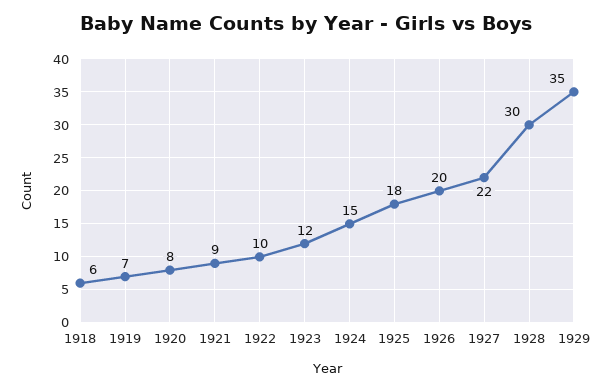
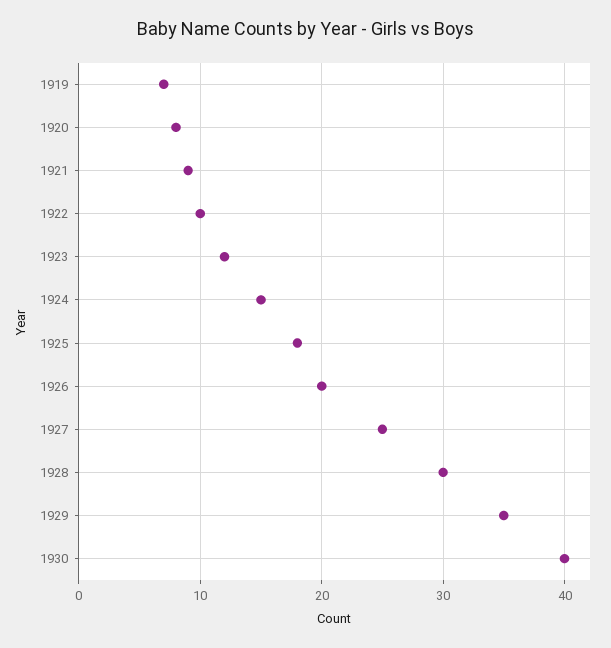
1918: 6 -> none
1927: 22 -> 25
1930: none -> 40

